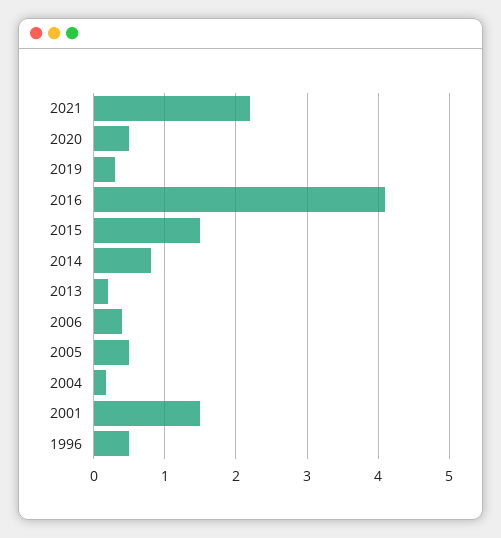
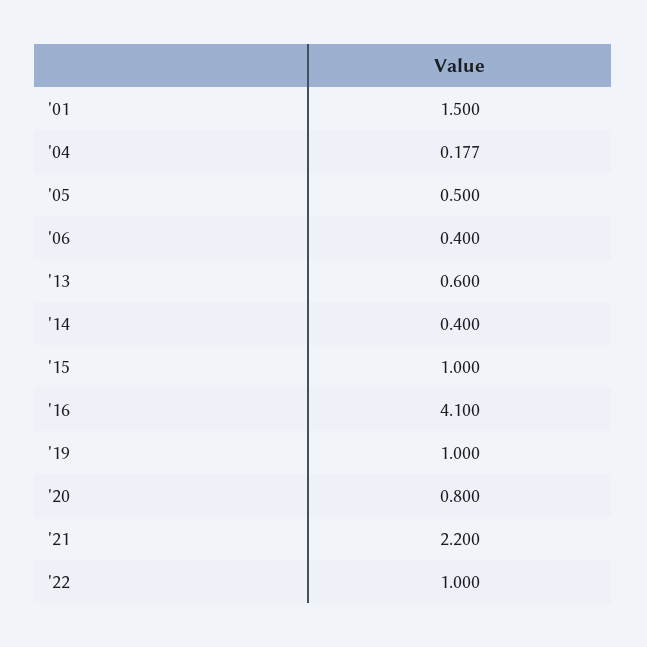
2020: 0.5 -> 0.8
2019: 0.3 -> 1
2015: 1.5 -> 1
2014: 0.8 -> 0.4
2013: 0.2 -> 0.6
1996: 0.5 -> none
'22: none -> 1

